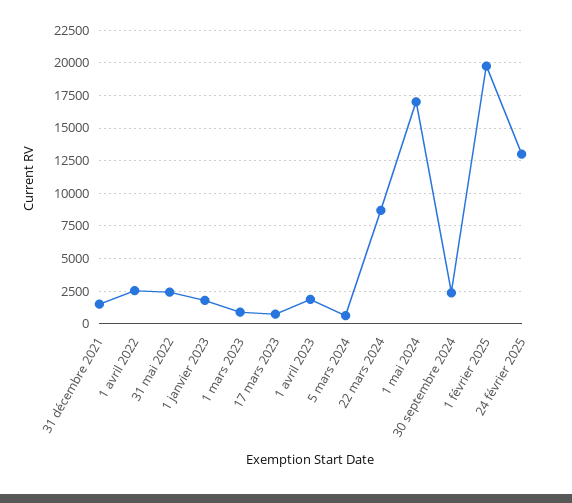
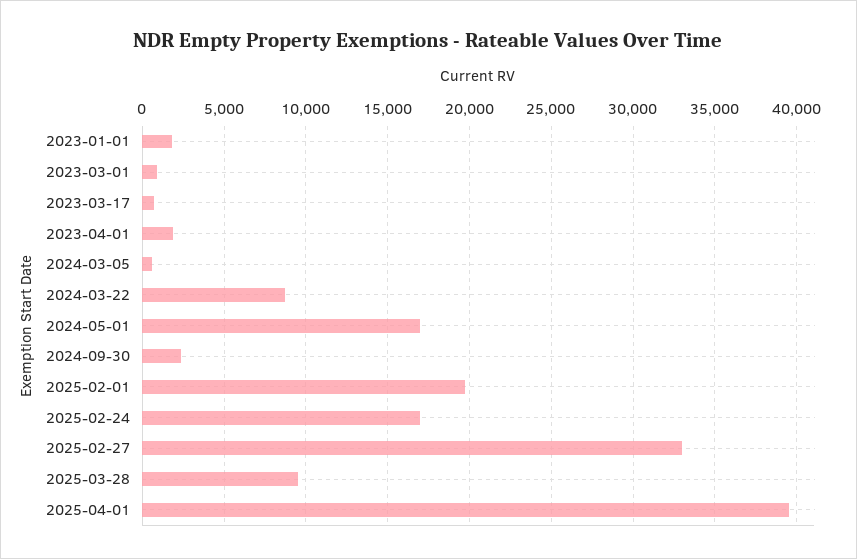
31 décembre 2021: 1500 -> none
1 avril 2022: 2500 -> none
31 mai 2022: 2500 -> none
24 février 2025: 13000 -> 17000
2025-02-27: none -> 33000
2025-03-28: none -> 9500
2025-04-01: none -> 39500

